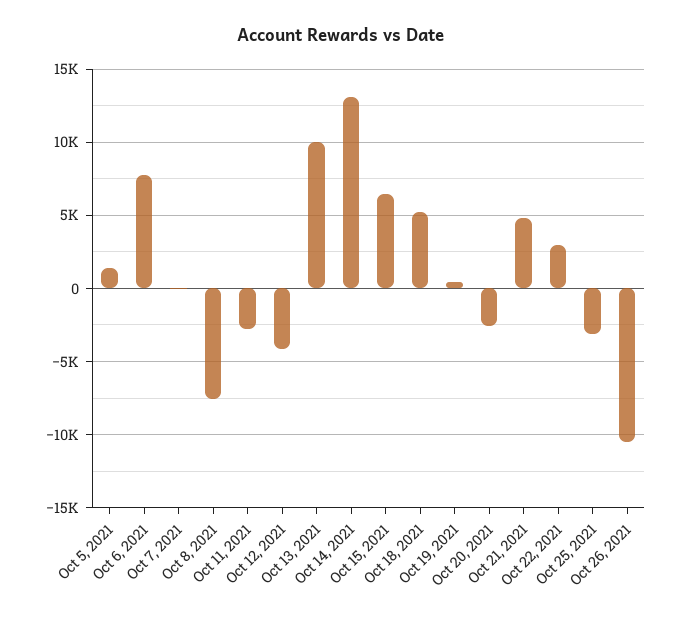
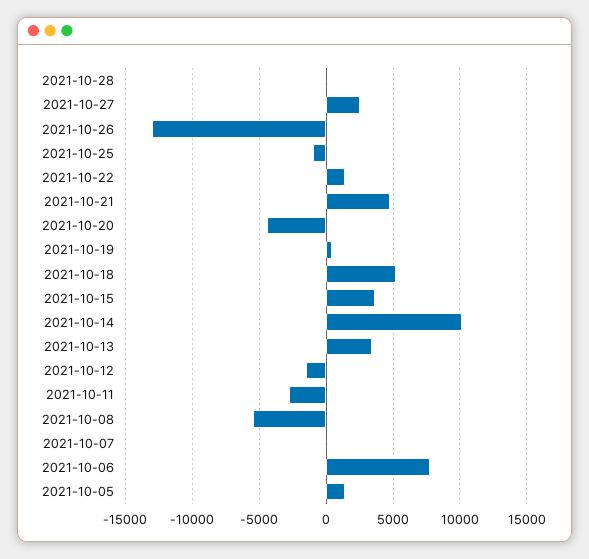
Oct 8, 2021: -7500 -> -5500
Oct 12, 2021: -4000 -> -1500
Oct 13, 2021: 10000 -> 3500
Oct 14, 2021: 13000 -> 10000
Oct 15, 2021: 6500 -> 3500
Oct 20, 2021: -2500 -> -4500
Oct 22, 2021: 3000 -> 1500
Oct 25, 2021: -3000 -> -1000
Oct 26, 2021: -10500 -> -13000
2021-10-28: none -> 0
2021-10-27: none -> 2500

